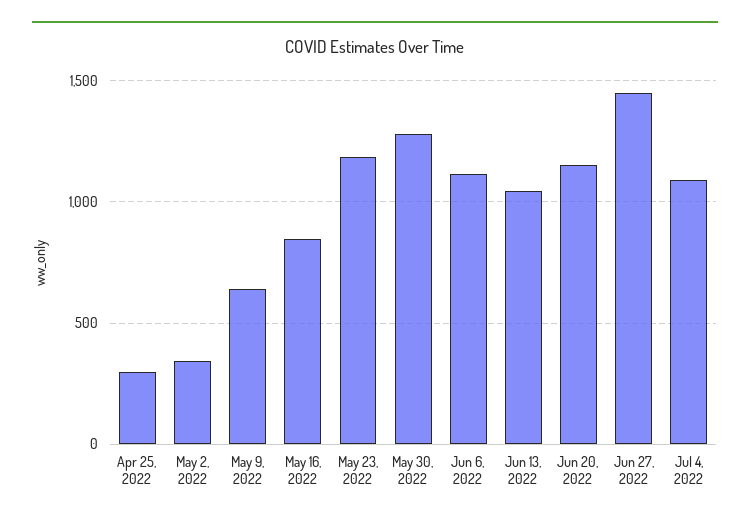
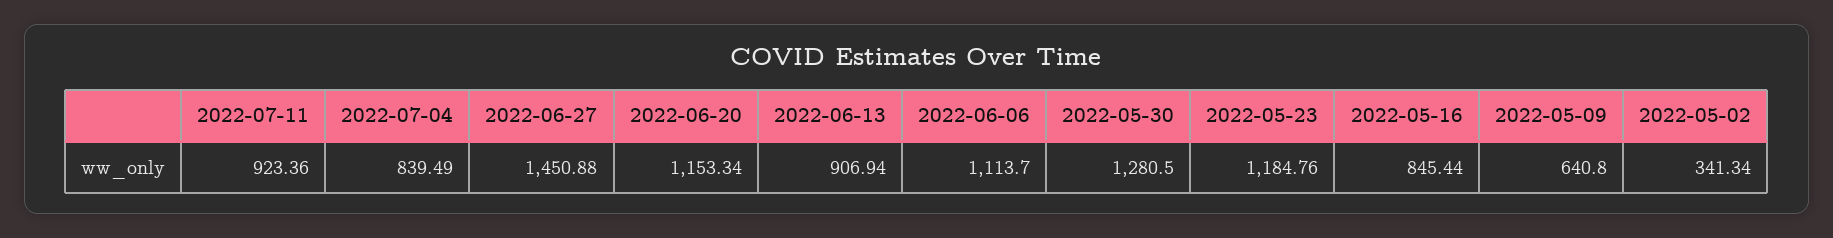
Apr 25, 2022: 300 -> none
Jun 13, 2022: 1050 -> 906.94
Jul 4, 2022: 1100 -> 839.49
2022-07-11: none -> 923.36

